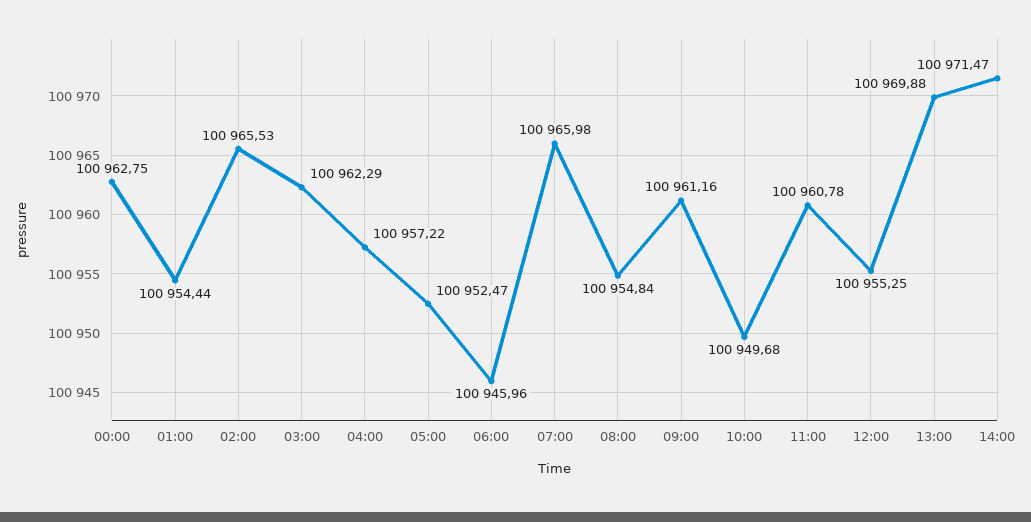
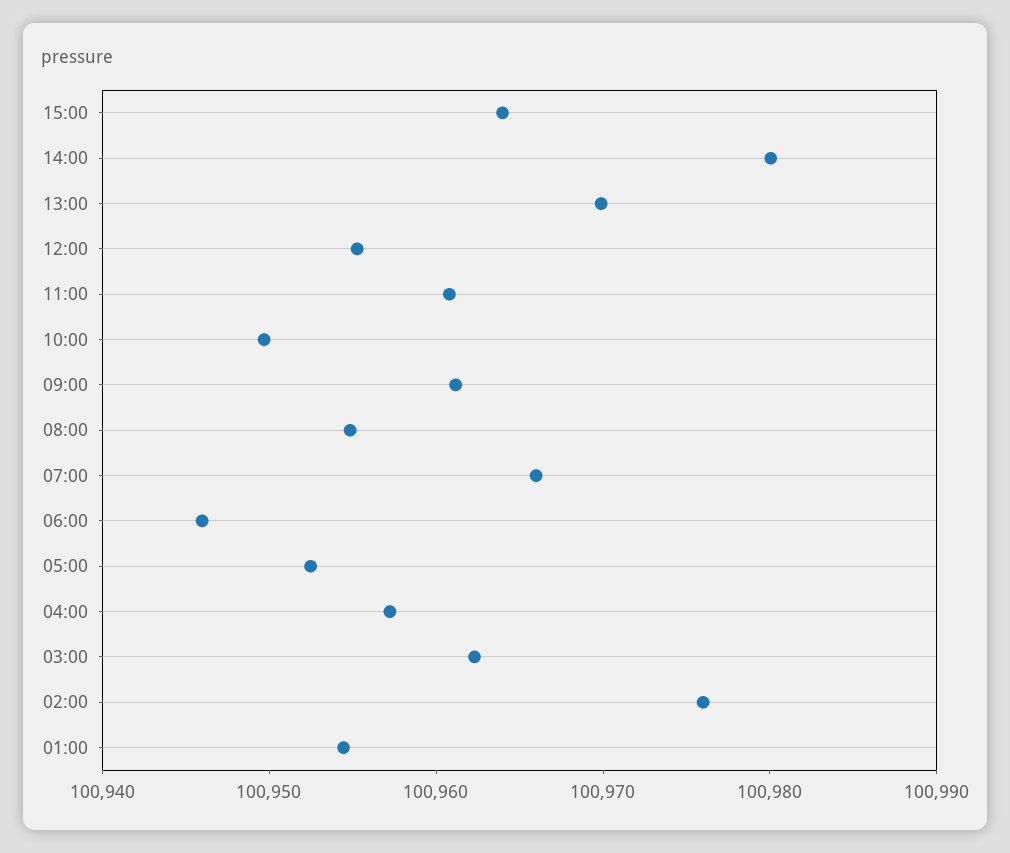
00:00: 100962.75 -> none
02:00: 100965.53 -> 100976
14:00: 100971.47 -> 100980
15:00: none -> 100964

